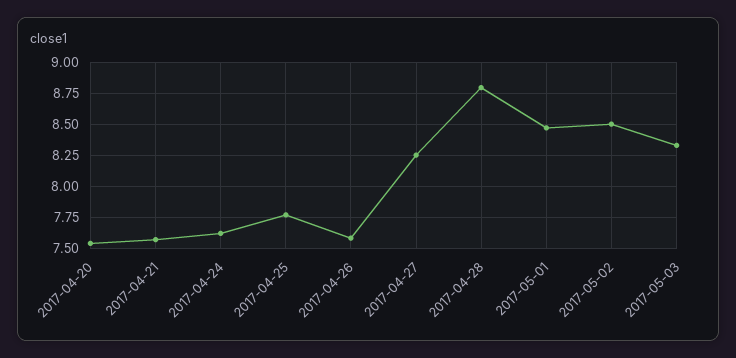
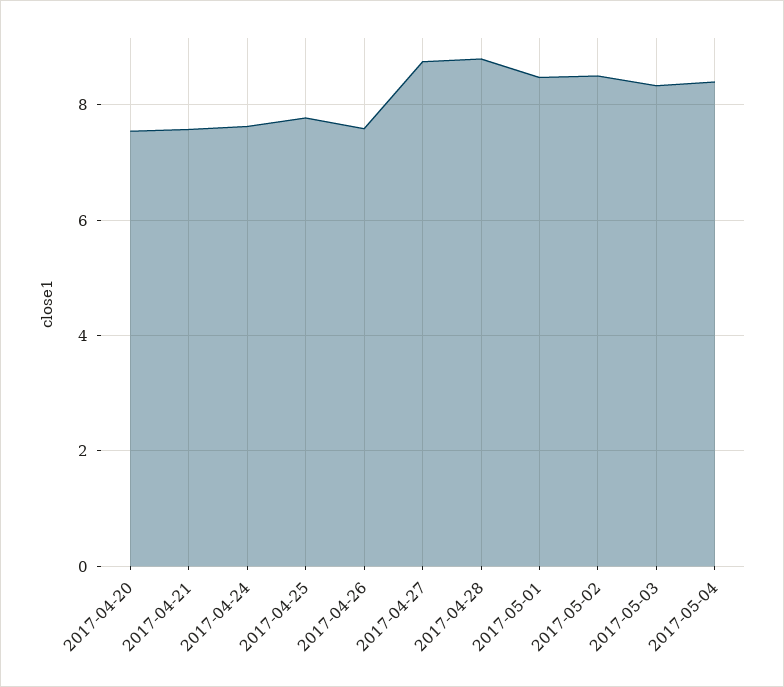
2017-04-27: 8.25 -> 8.8
2017-05-04: none -> 8.4

